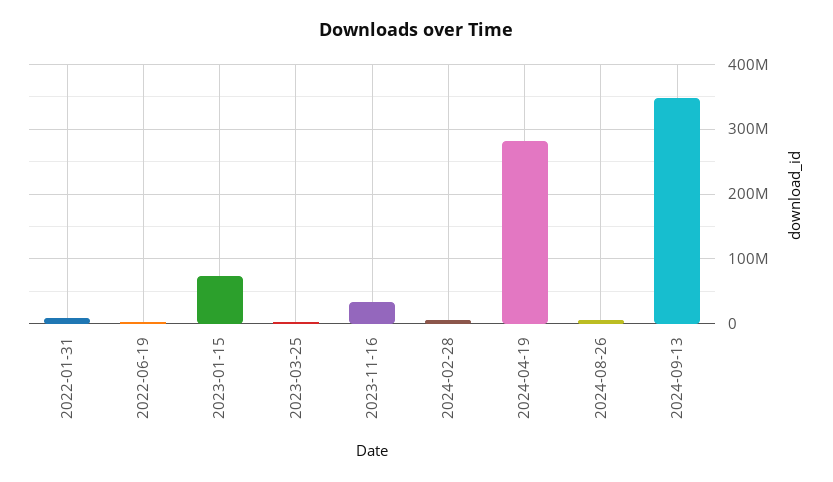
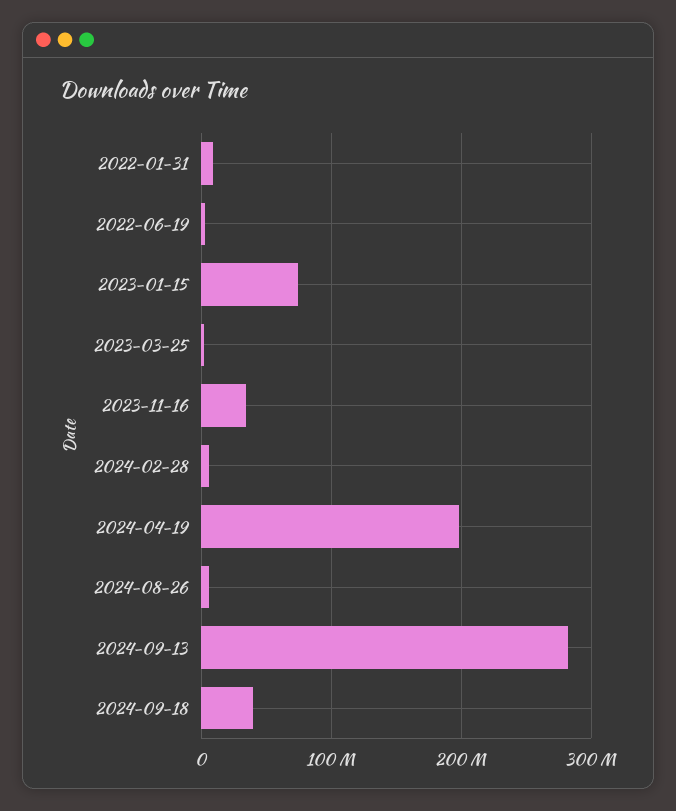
2024-04-19: 280000000 -> 200000000
2024-09-13: 350000000 -> 280000000
2024-09-18: none -> 40000000

